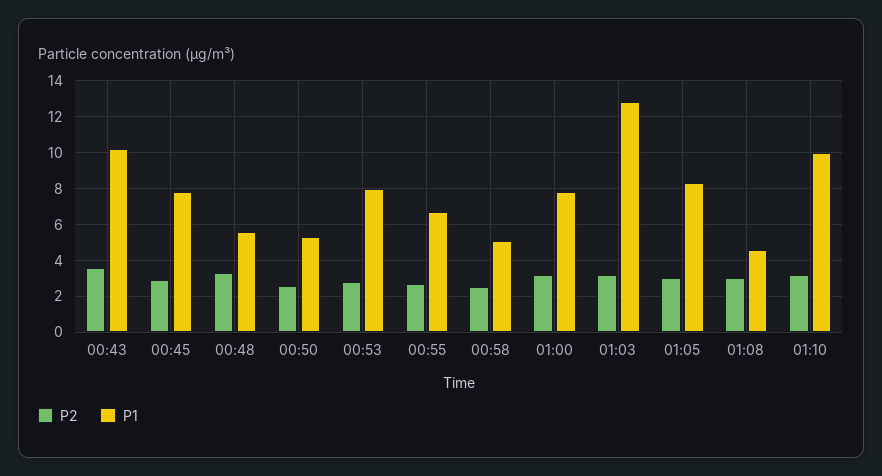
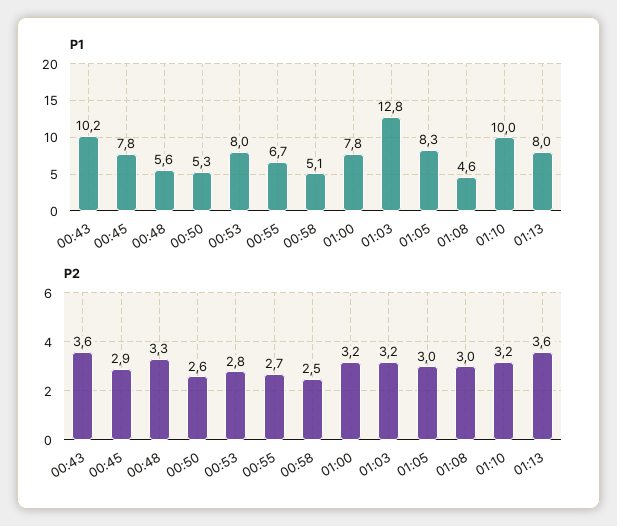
P1, 01:13: none -> 8
P2, 01:13: none -> 3.6

